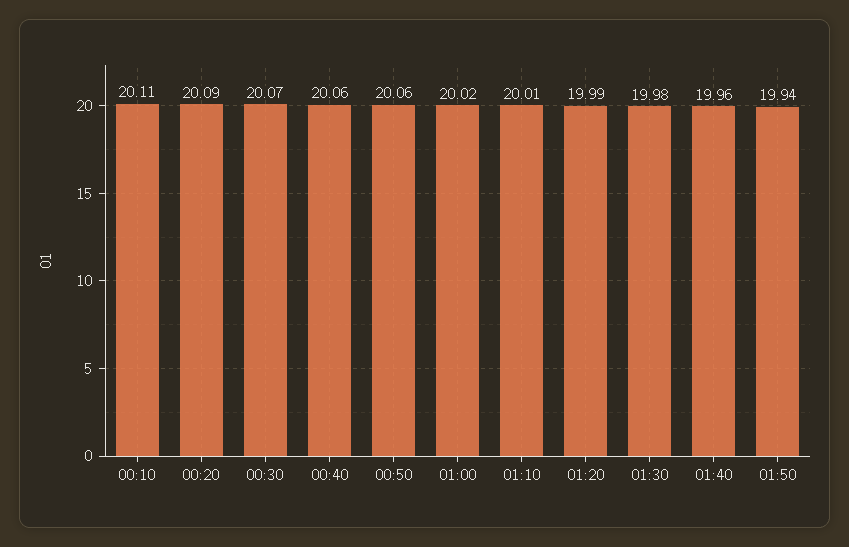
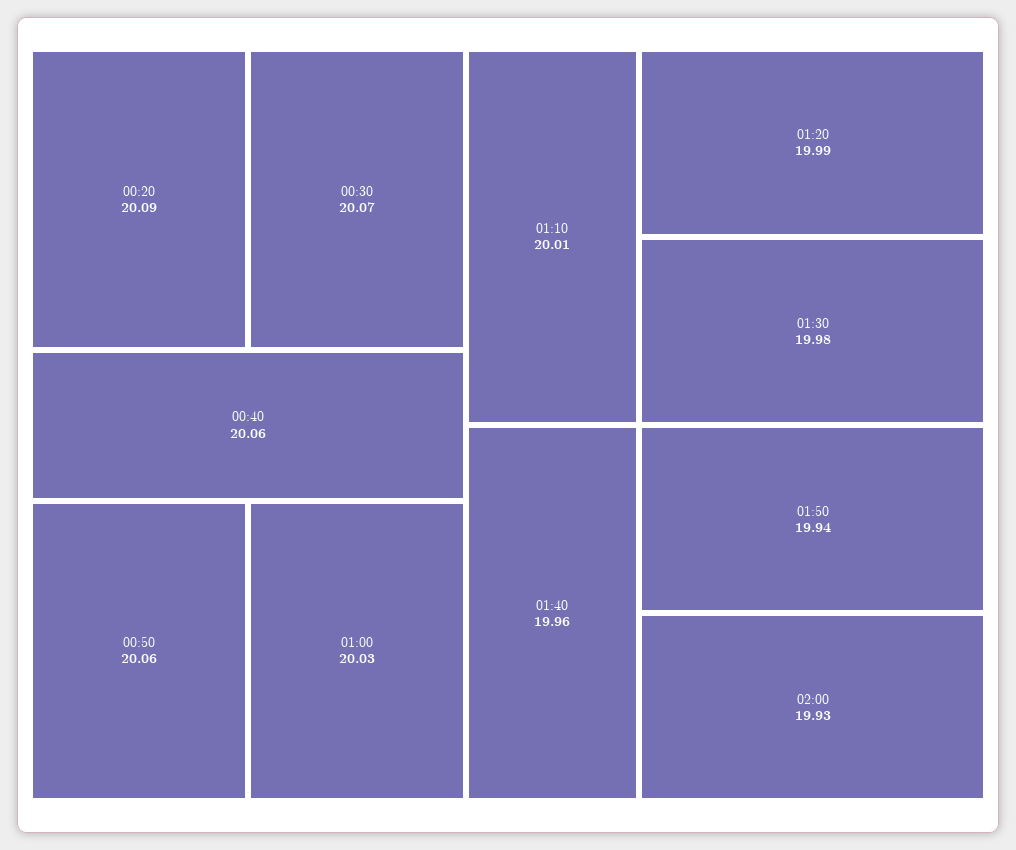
00:10: 20.11 -> none
01:00: 20.02 -> 20.03
02:00: none -> 19.93

